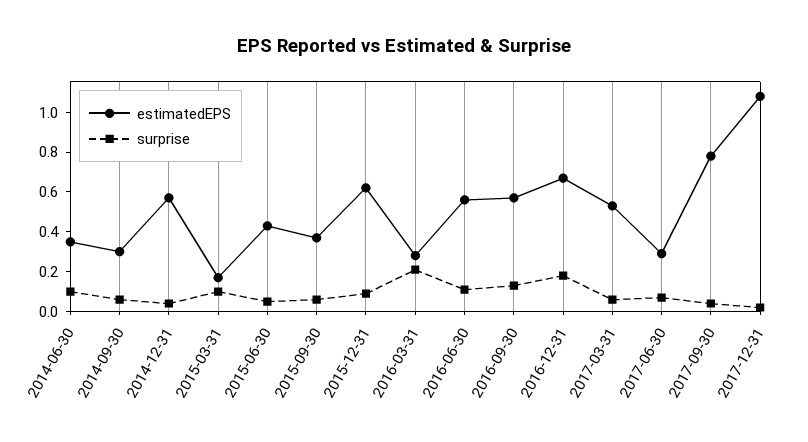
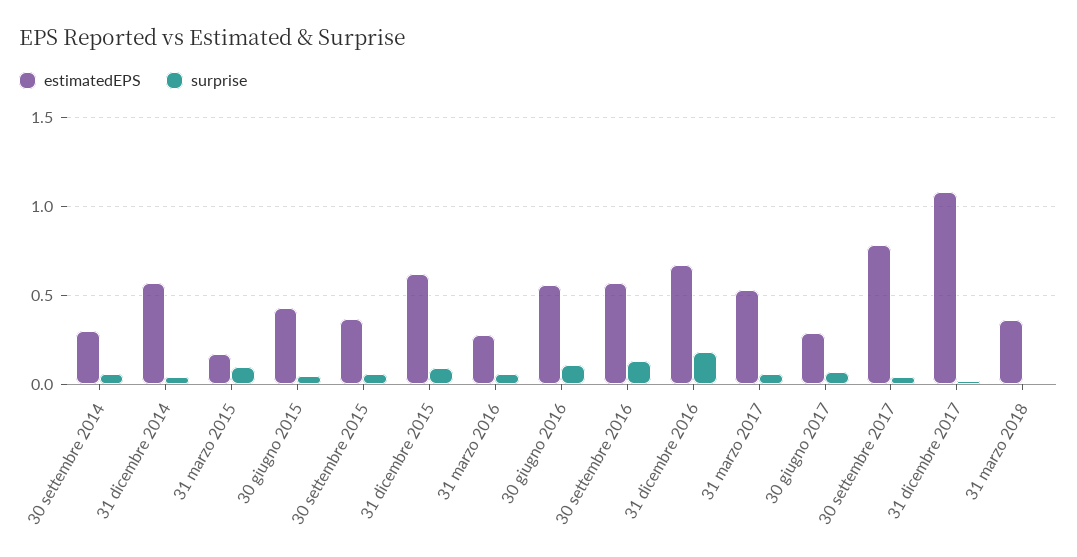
estimatedEPS, 2014-06-30: 0.35 -> none
surprise, 2014-06-30: 0.1 -> none
surprise, 2016-03-31: 0.2 -> 0.05
estimatedEPS, 31 marzo 2018: none -> 0.35
surprise, 31 marzo 2018: none -> 0

